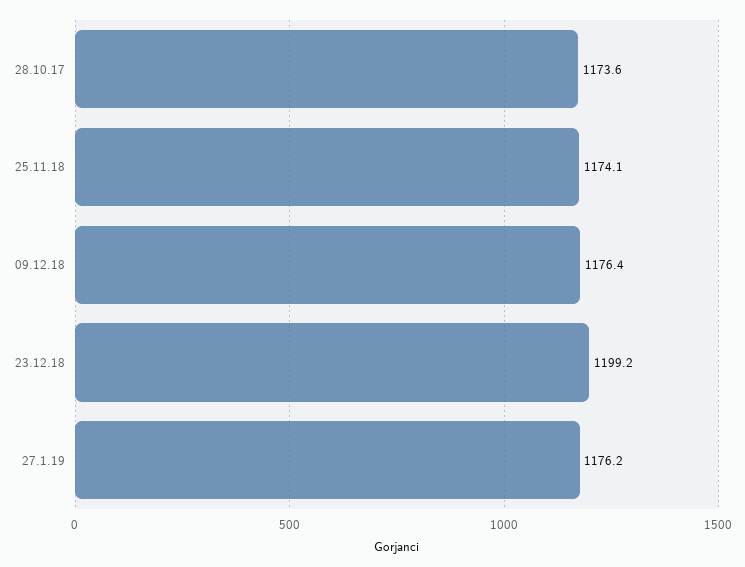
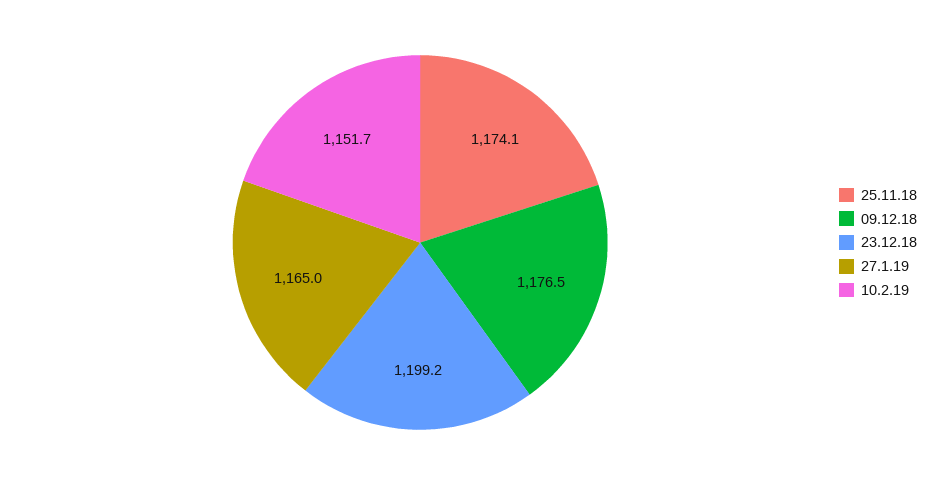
28.10.17: 1173.6 -> none
09.12.18: 1176.4 -> 1176.5
27.1.19: 1176.2 -> 1165
10.2.19: none -> 1151.7

